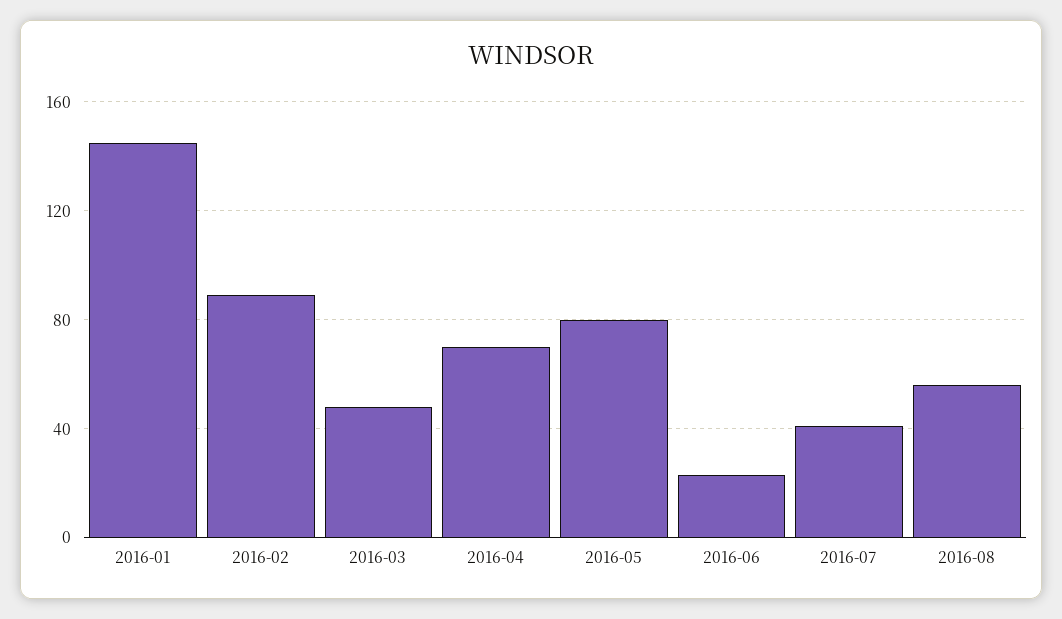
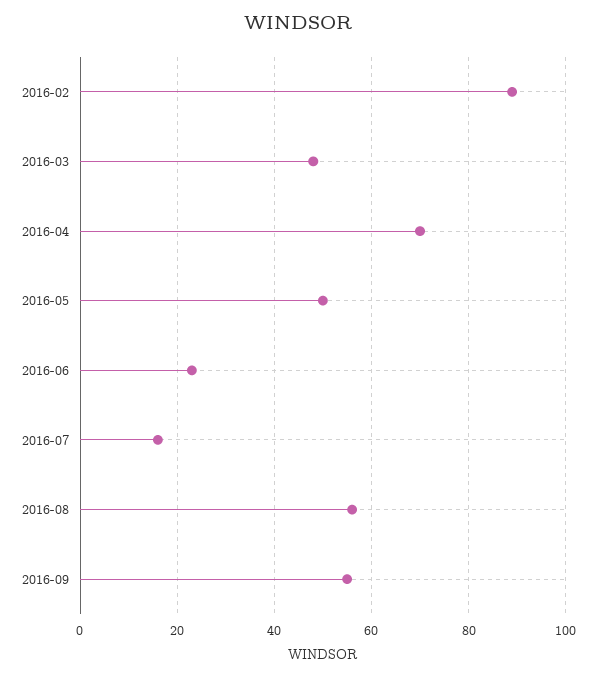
2016-01: 145 -> none
2016-05: 80 -> 50
2016-07: 40 -> 15
2016-09: none -> 55

